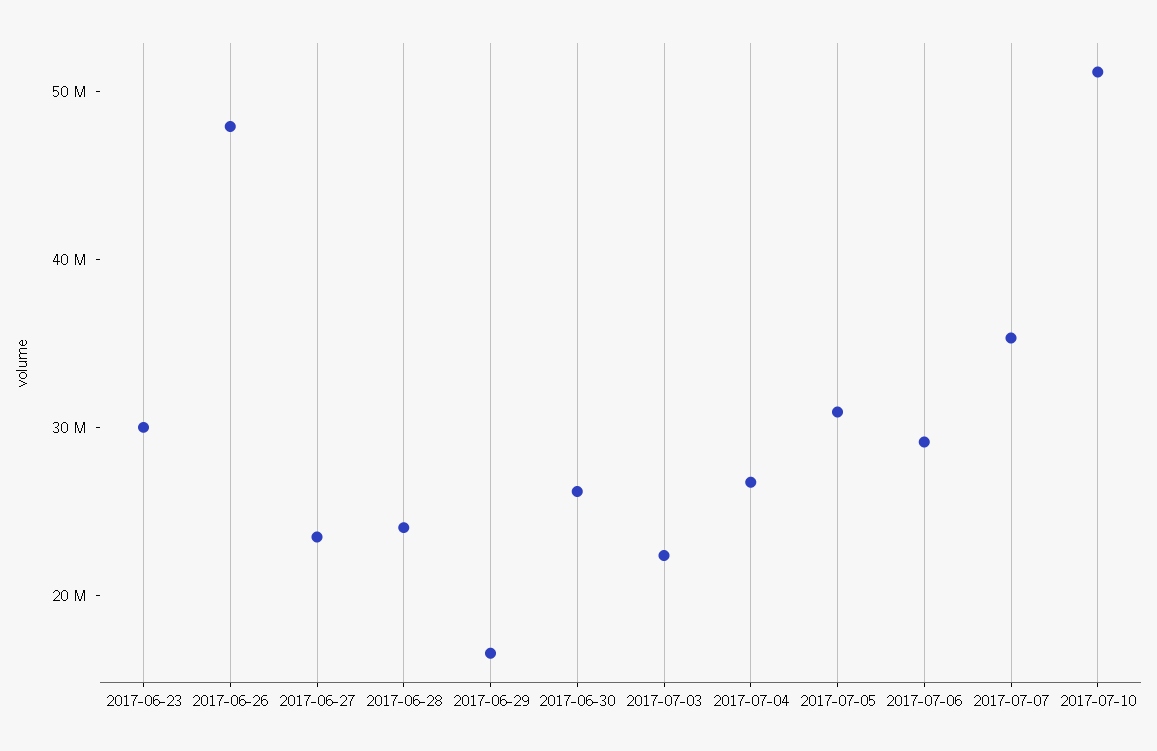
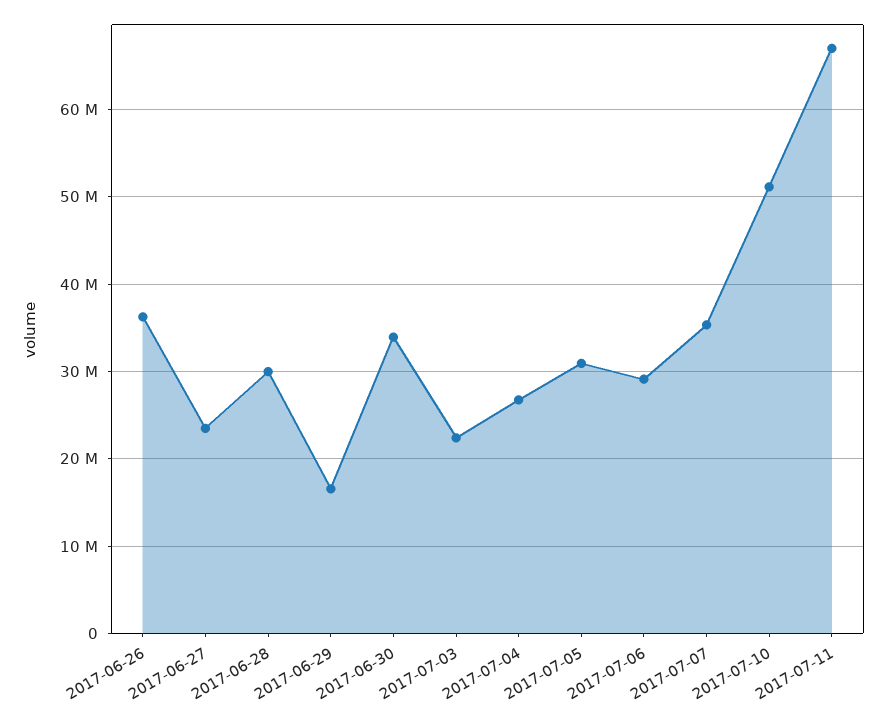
2017-06-23: 30000000 -> none
2017-06-26: 48000000 -> 36000000
2017-06-28: 24000000 -> 30000000
2017-06-30: 26000000 -> 34000000
2017-07-11: none -> 67000000

